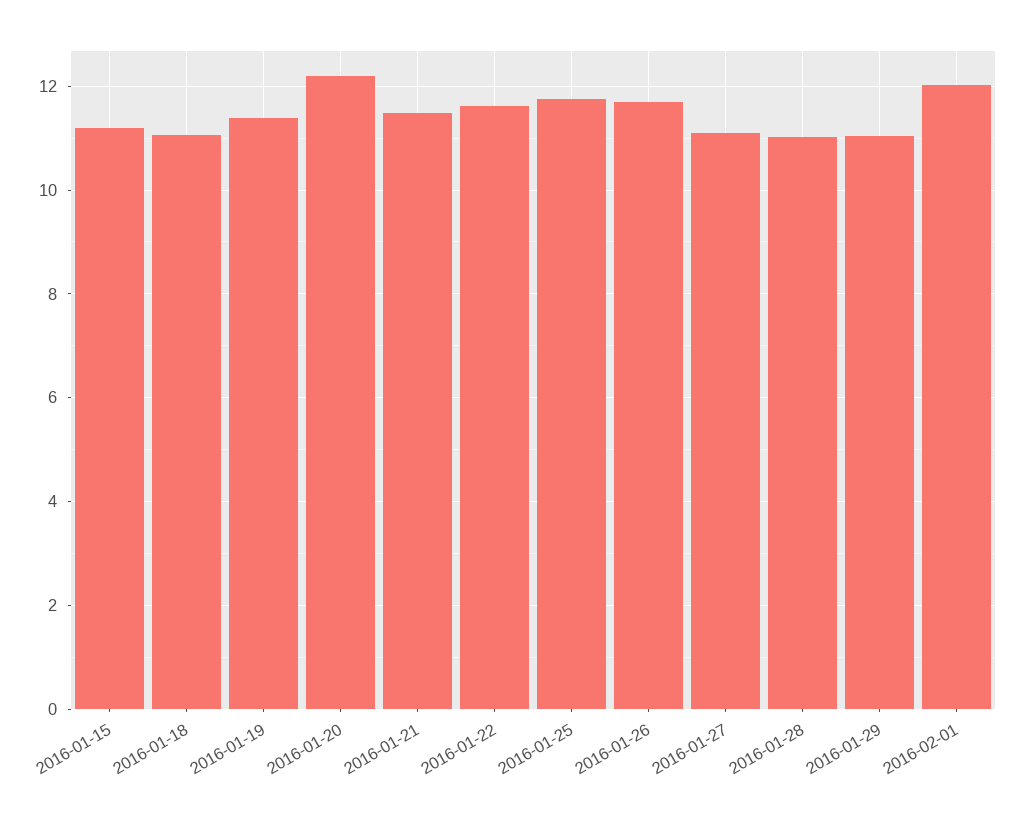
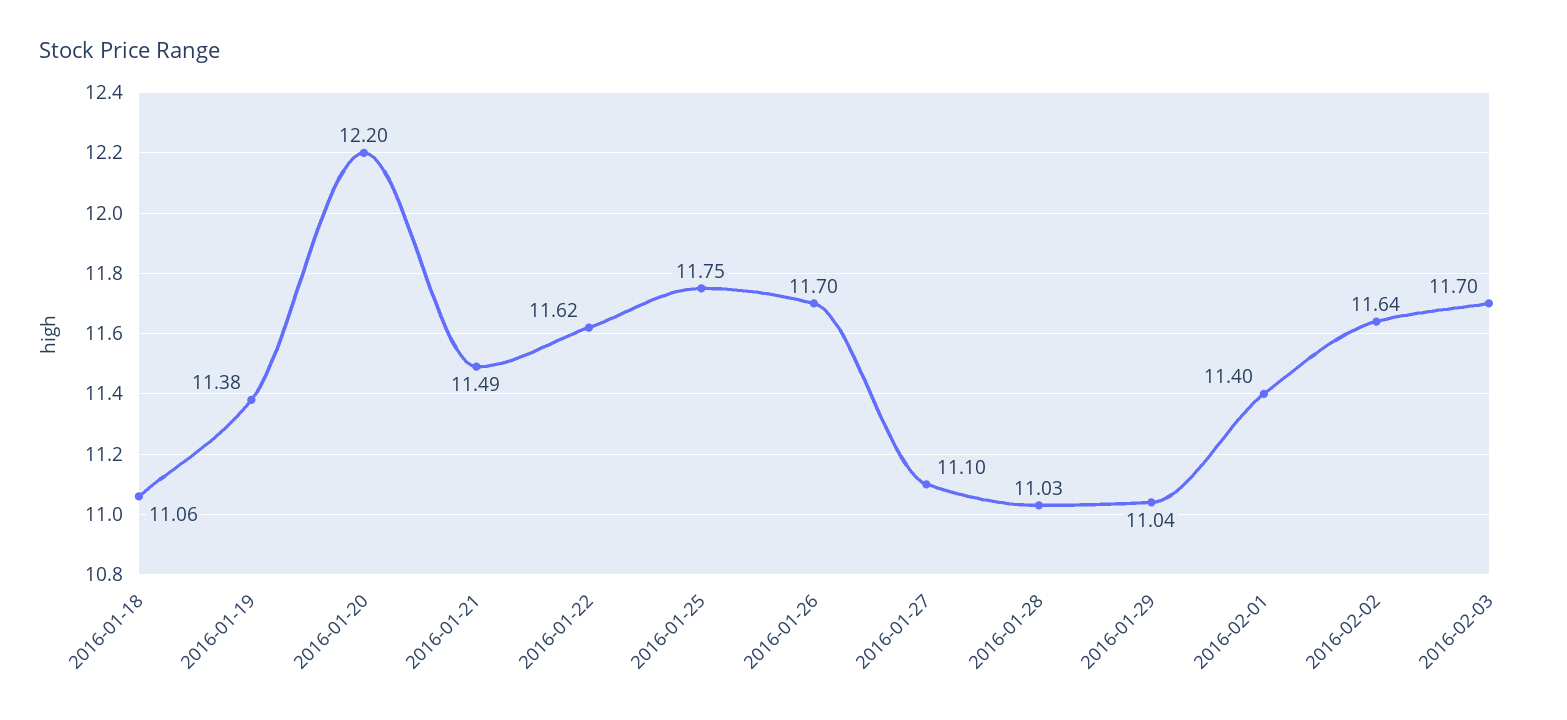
2016-01-15: 11.2 -> none
2016-02-01: 12 -> 11.4
2016-02-02: none -> 11.64
2016-02-03: none -> 11.7

